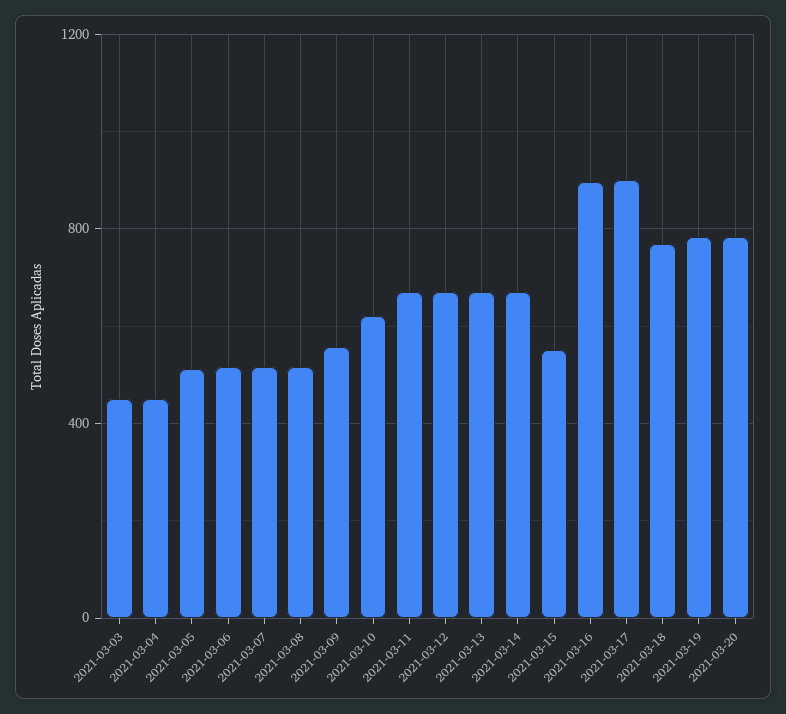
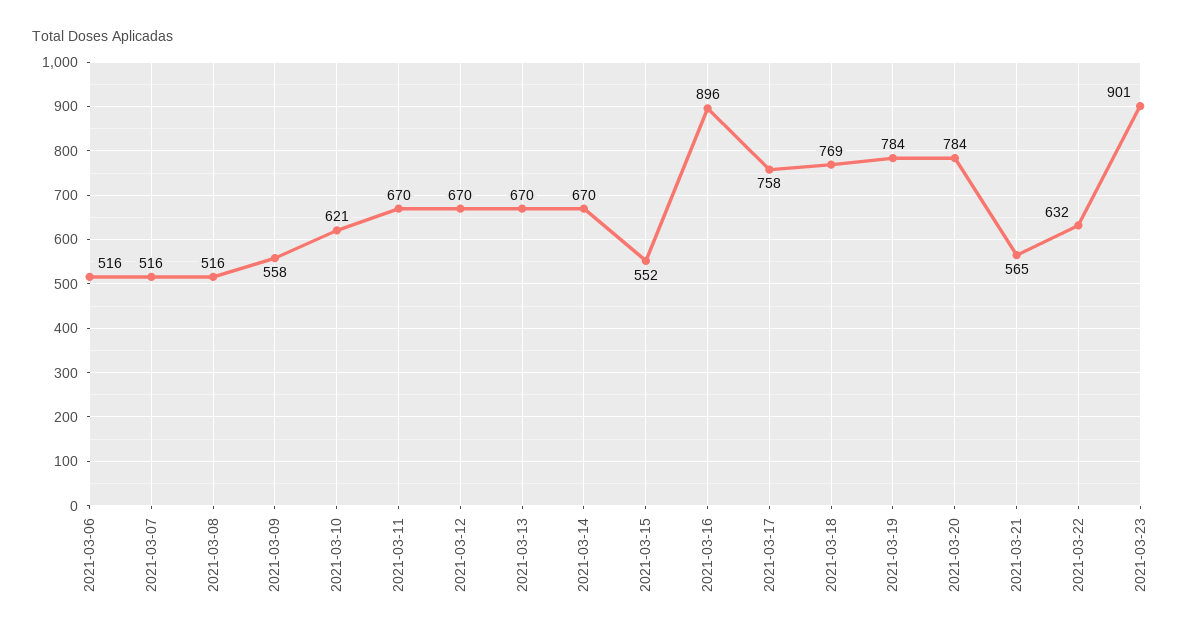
2021-03-03: 450 -> none
2021-03-04: 450 -> none
2021-03-05: 500 -> none
2021-03-17: 900 -> 758
2021-03-21: none -> 565
2021-03-22: none -> 632
2021-03-23: none -> 901

